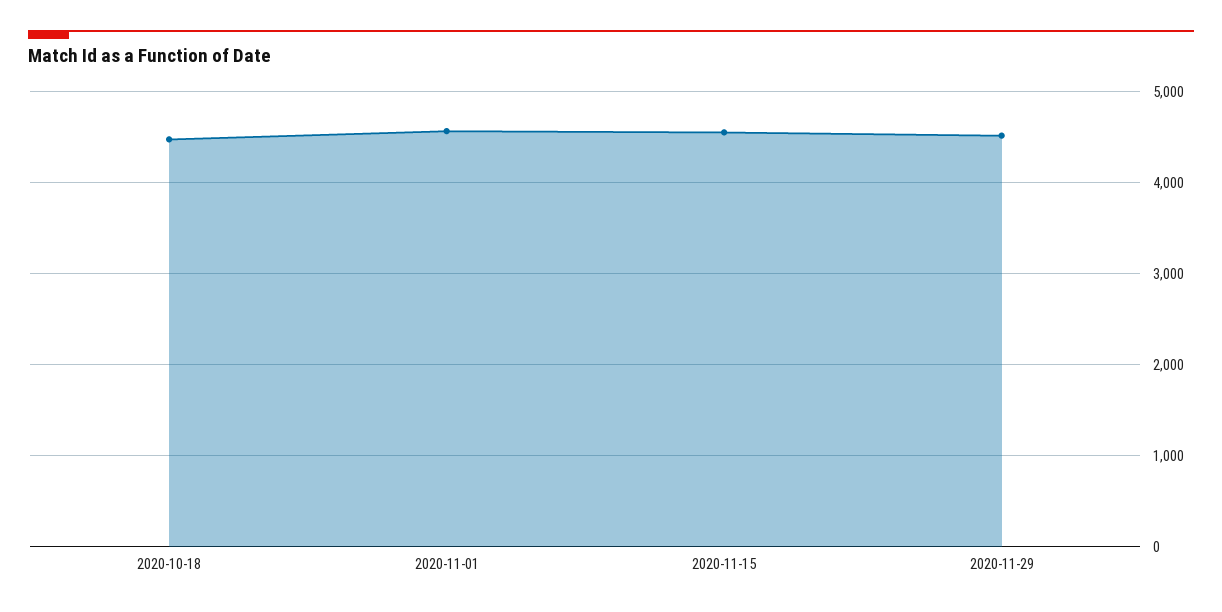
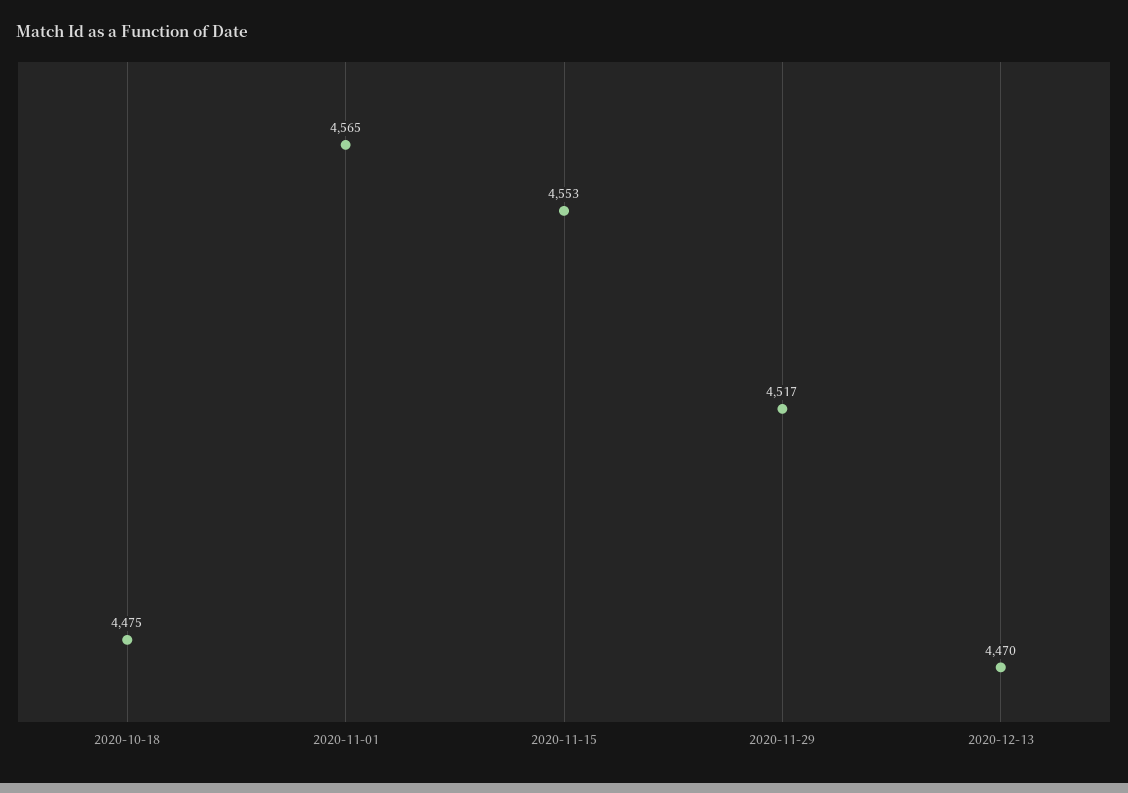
2020-12-13: none -> 4470

